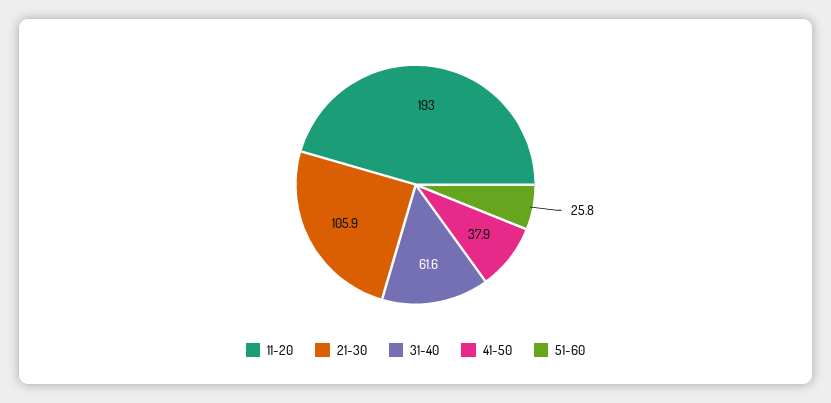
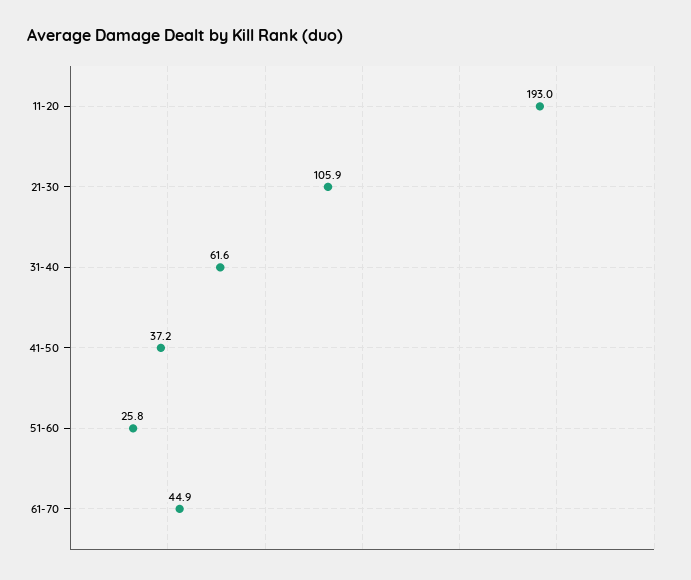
41-50: 37.9 -> 37.2
61-70: none -> 44.9

